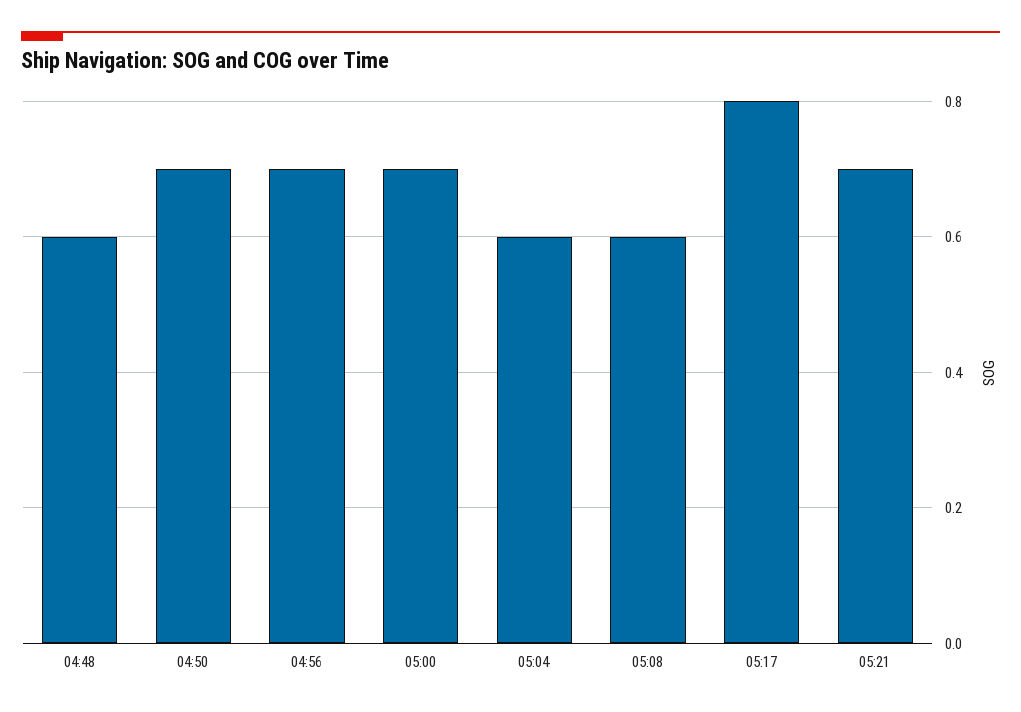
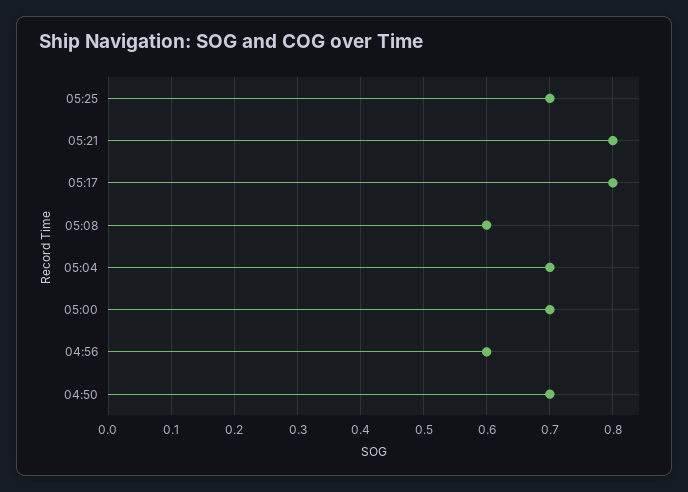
04:48: 0.6 -> none
04:56: 0.7 -> 0.6
05:04: 0.6 -> 0.7
05:21: 0.7 -> 0.8
05:25: none -> 0.7

